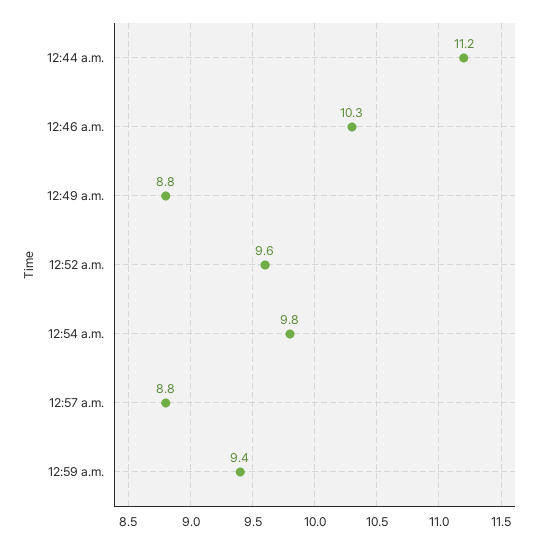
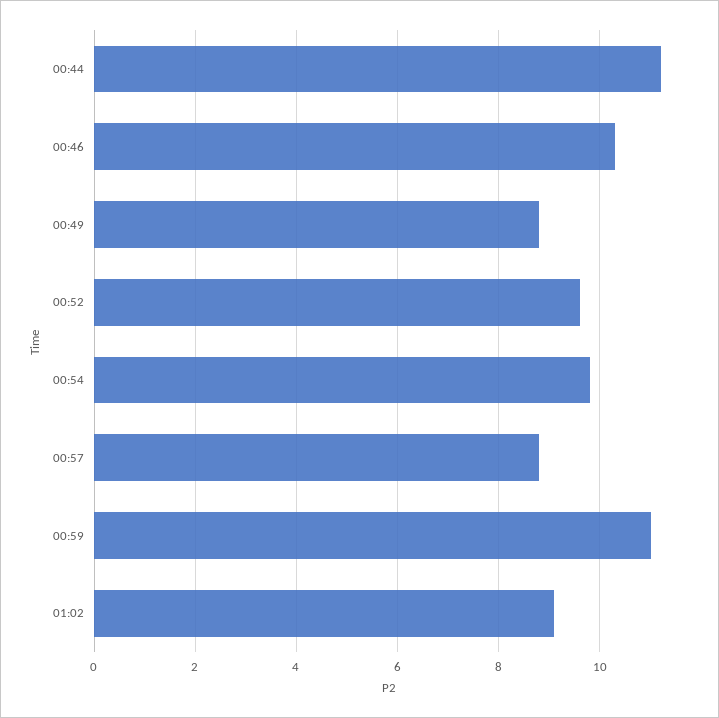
12:59 a.m.: 9.4 -> 11
01:02: none -> 9

